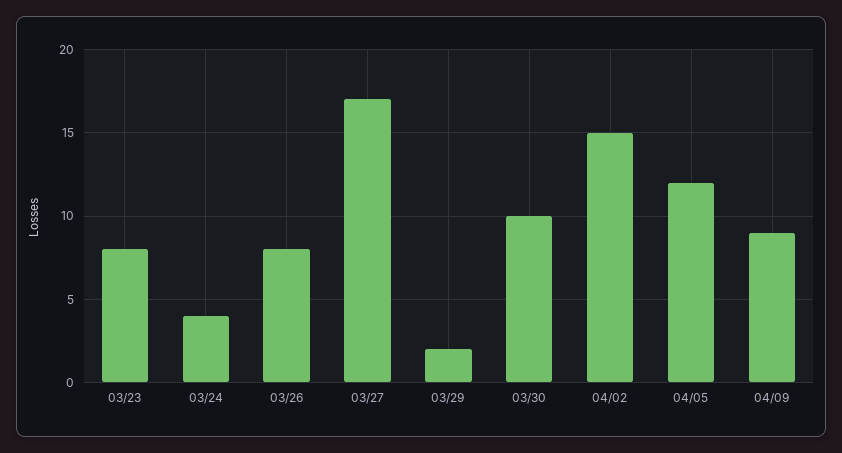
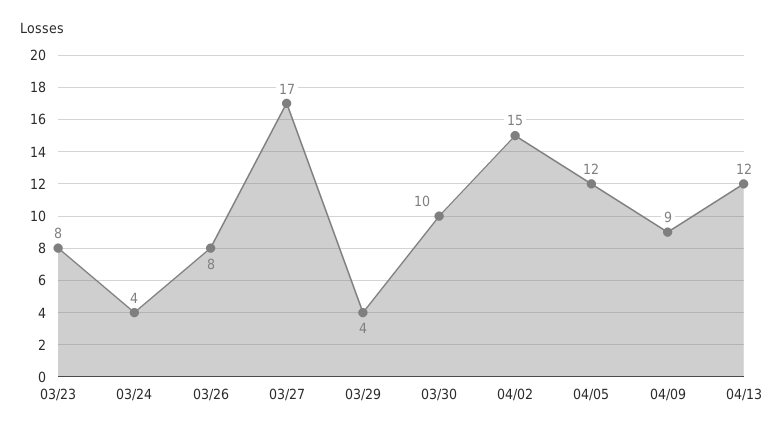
03/29: 2 -> 4
04/13: none -> 12

